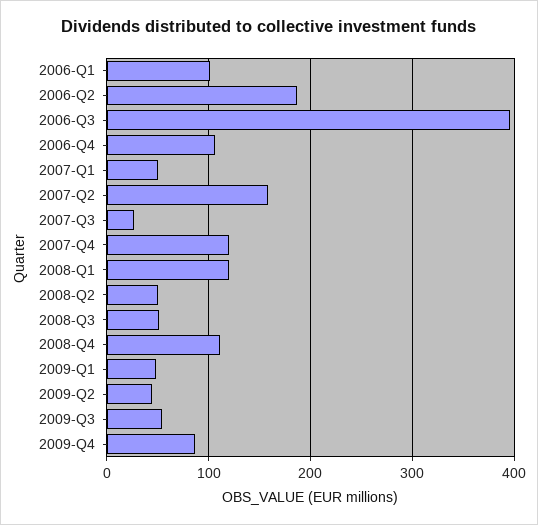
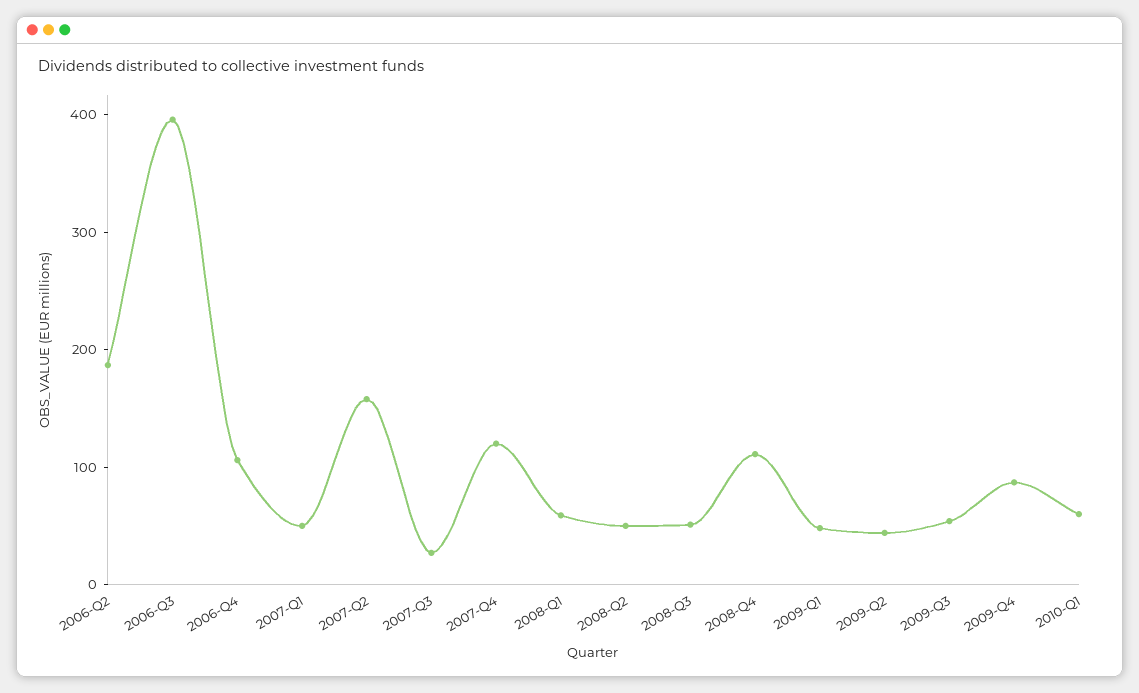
2006-Q1: 100 -> none
2008-Q1: 120 -> 60
2010-Q1: none -> 60

